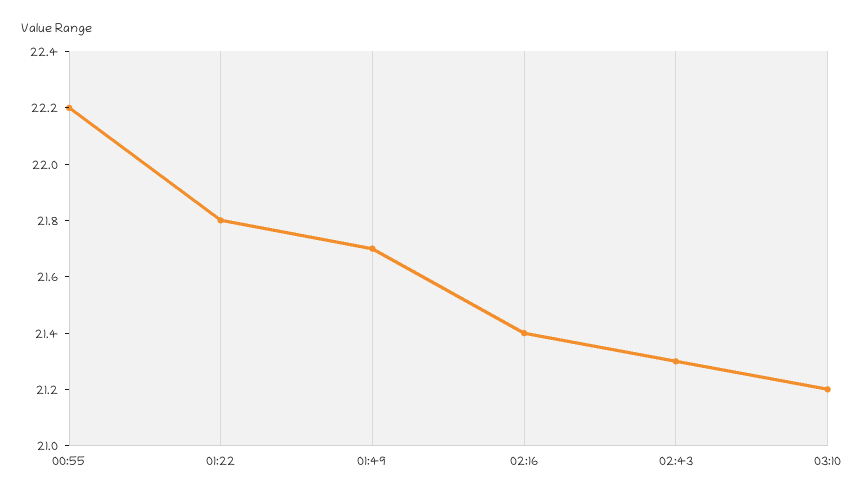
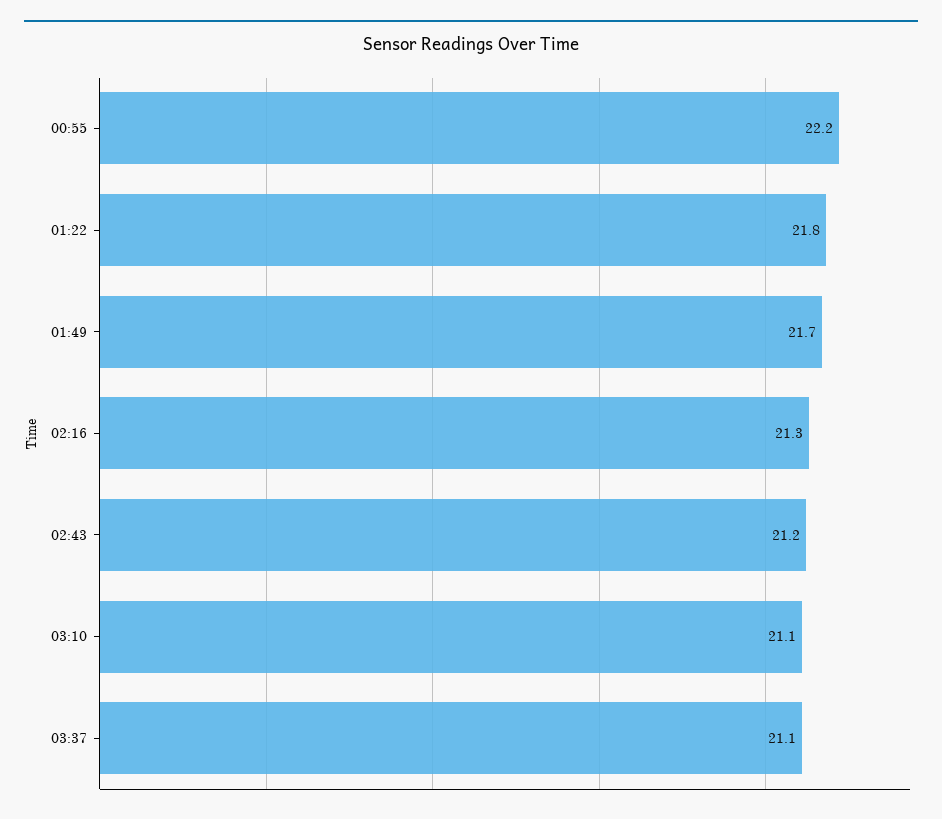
02:16: 21.4 -> 21.3
02:43: 21.3 -> 21.2
03:10: 21.2 -> 21.1
03:37: none -> 21.1

